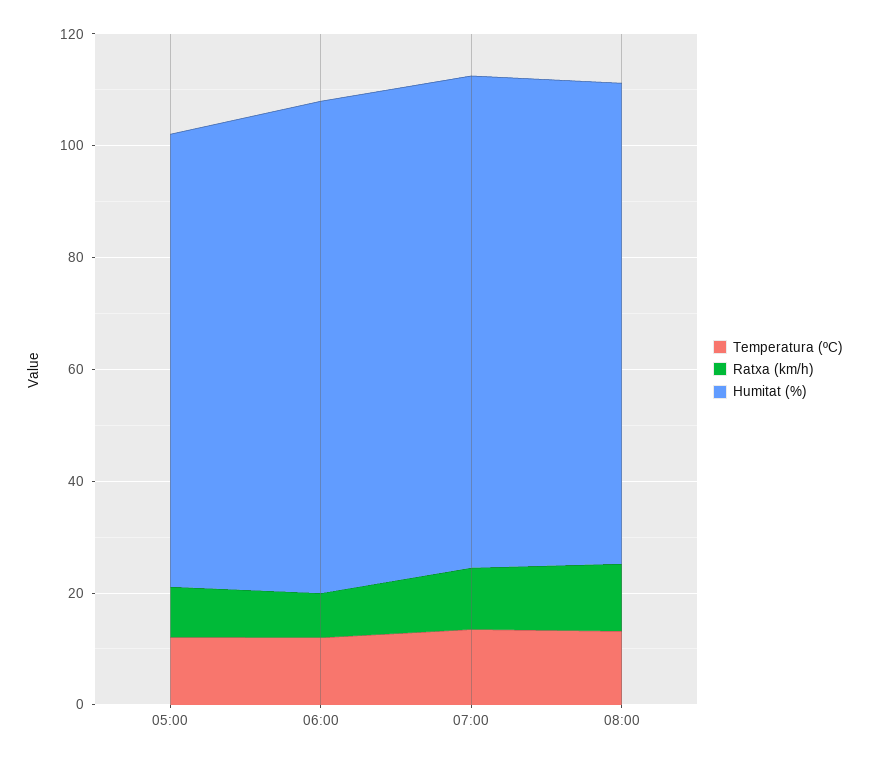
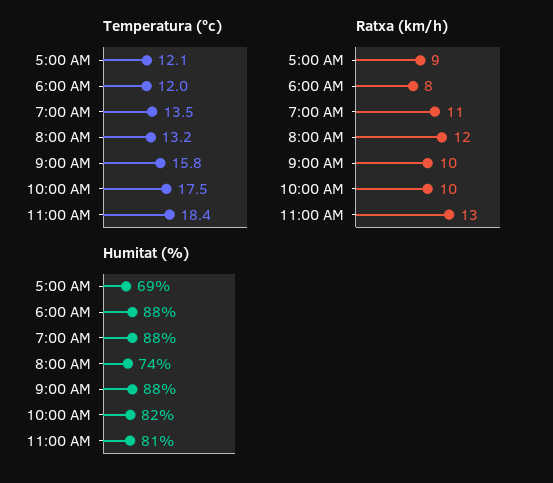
Humitat (%), 05:00: 80 -> 69
Humitat (%), 08:00: 85 -> 74
Temperatura (ºC), 9:00 AM: none -> 15.8
Temperatura (ºC), 10:00 AM: none -> 17.5
Temperatura (ºC), 11:00 AM: none -> 18.4
Ratxa (km/h), 9:00 AM: none -> 10
Ratxa (km/h), 10:00 AM: none -> 10
Ratxa (km/h), 11:00 AM: none -> 13
Humitat (%), 9:00 AM: none -> 88
Humitat (%), 10:00 AM: none -> 82
Humitat (%), 11:00 AM: none -> 81

